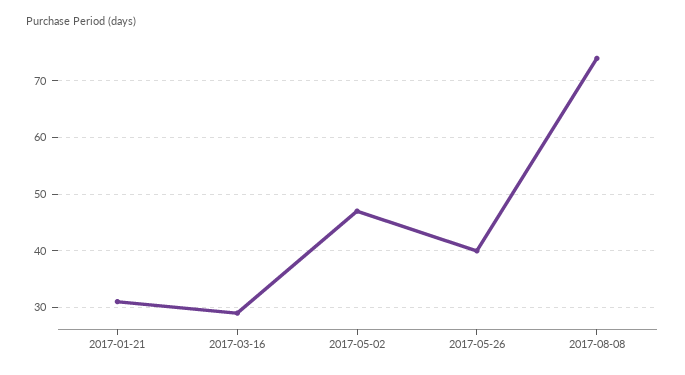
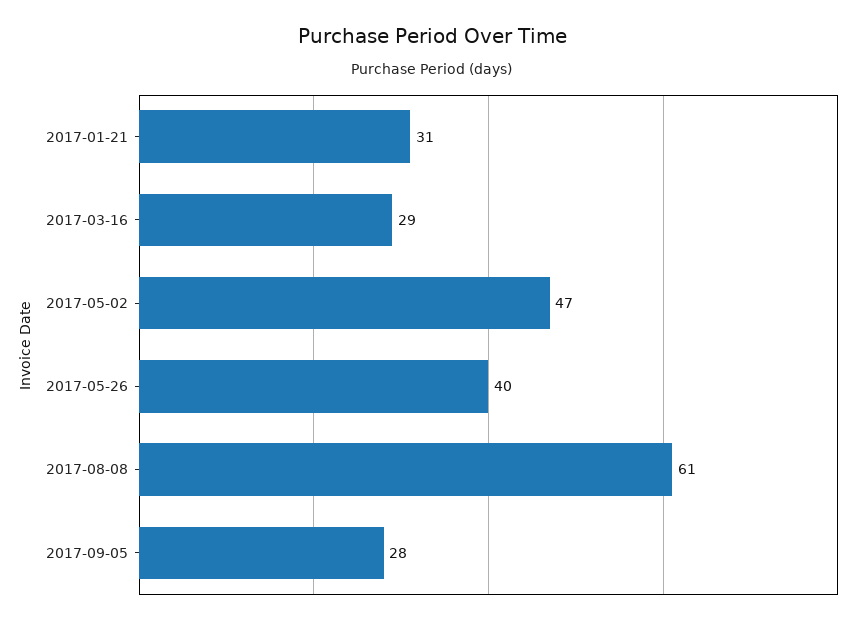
2017-08-08: 75 -> 61
2017-09-05: none -> 28

